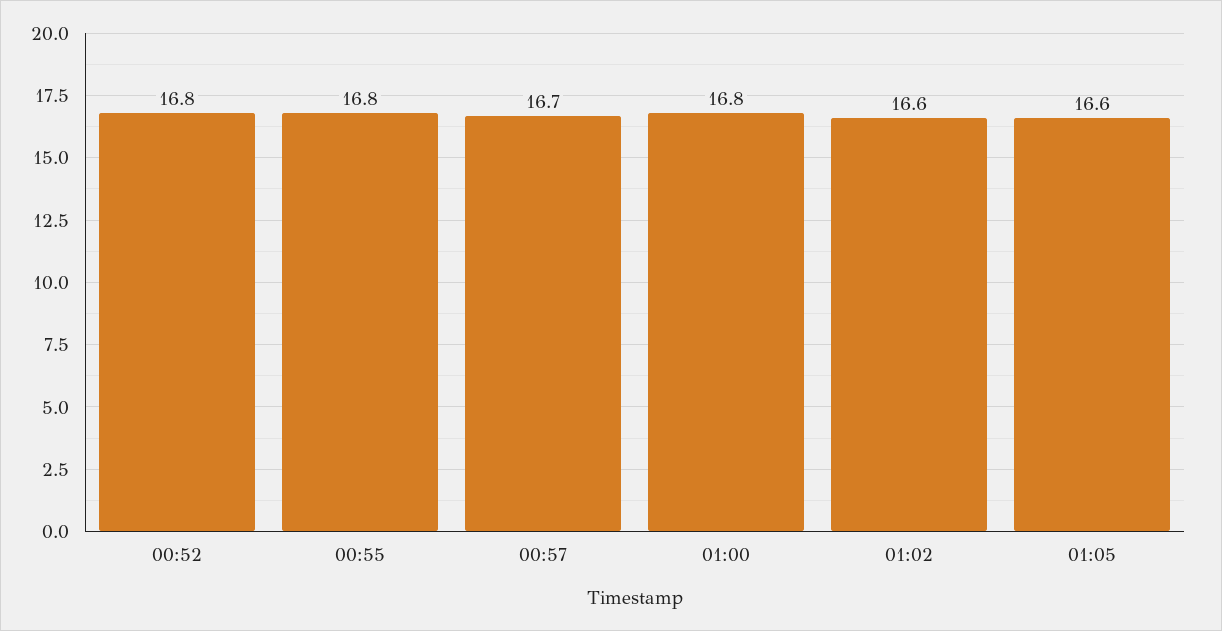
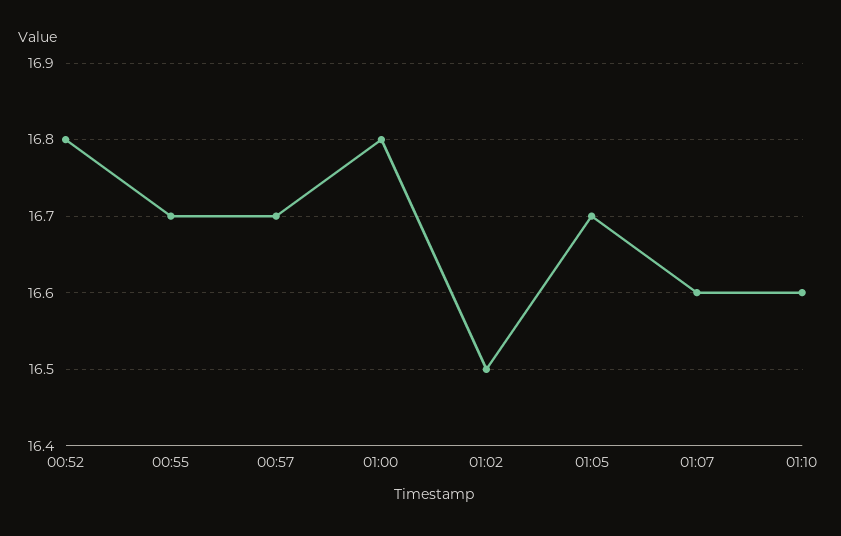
00:55: 16.8 -> 16.7
01:02: 16.6 -> 16.5
01:05: 16.6 -> 16.7
01:07: none -> 16.6
01:10: none -> 16.6

